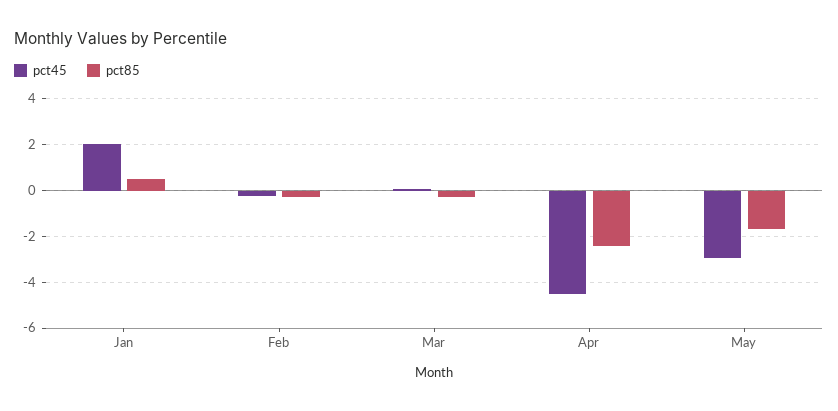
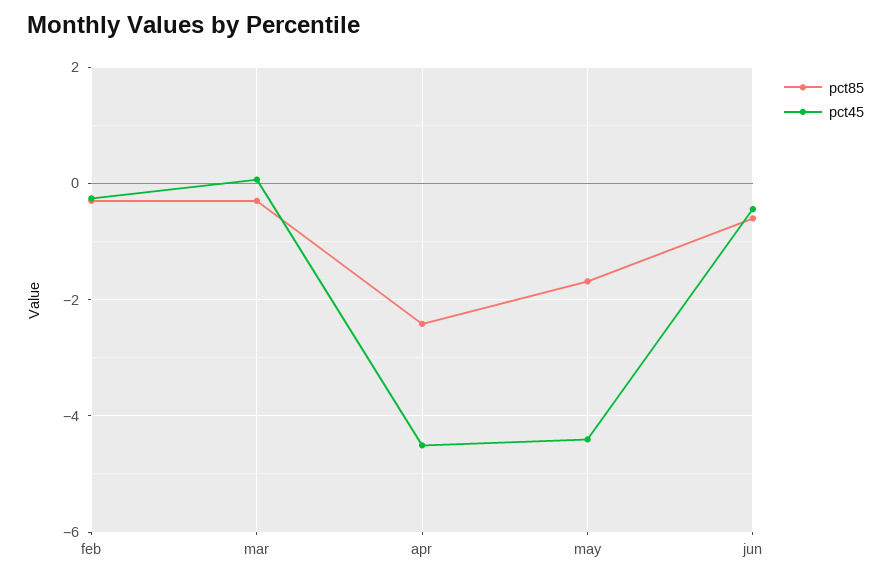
pct45, Jan: 2 -> none
pct85, Jan: 0.5 -> none
pct45, May: -3 -> -4.4
pct85, jun: none -> -0.6
pct45, jun: none -> -0.4

